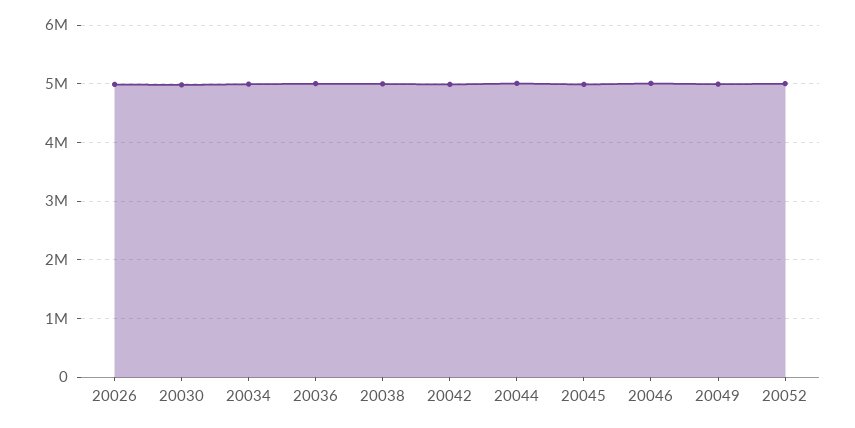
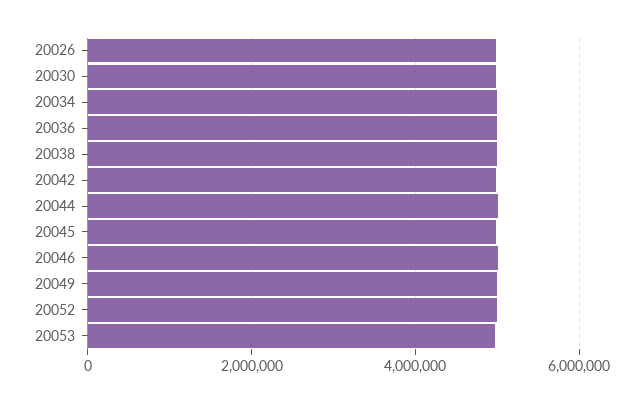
20053: none -> 5000000

